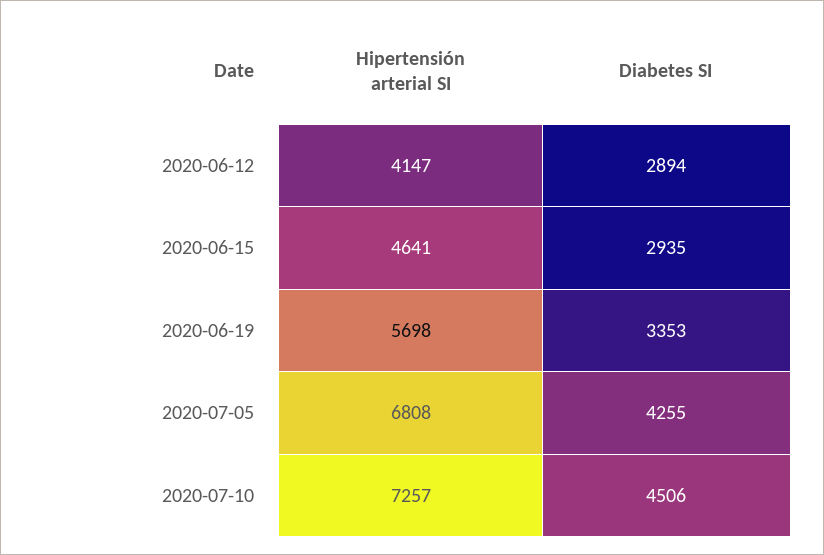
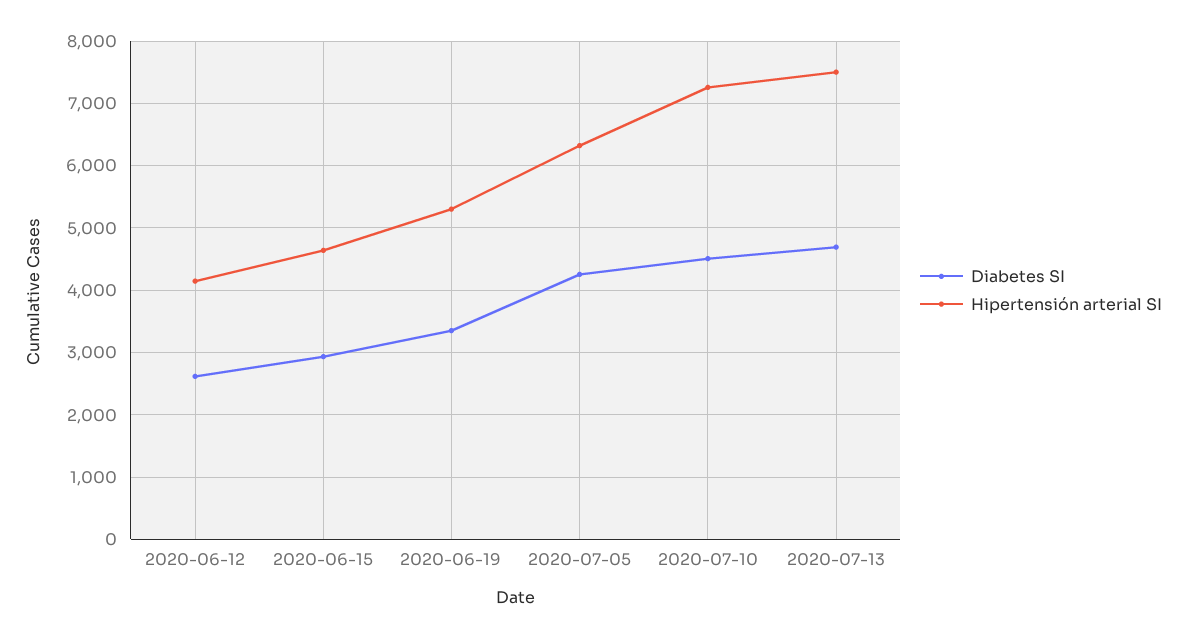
Diabetes SI, 2020-06-12: 2894 -> 2600
Hipertensión arterial SI, 2020-06-19: 5698 -> 5300
Hipertensión arterial SI, 2020-07-05: 6808 -> 6300
Diabetes SI, 2020-07-13: none -> 4700
Hipertensión arterial SI, 2020-07-13: none -> 7500

